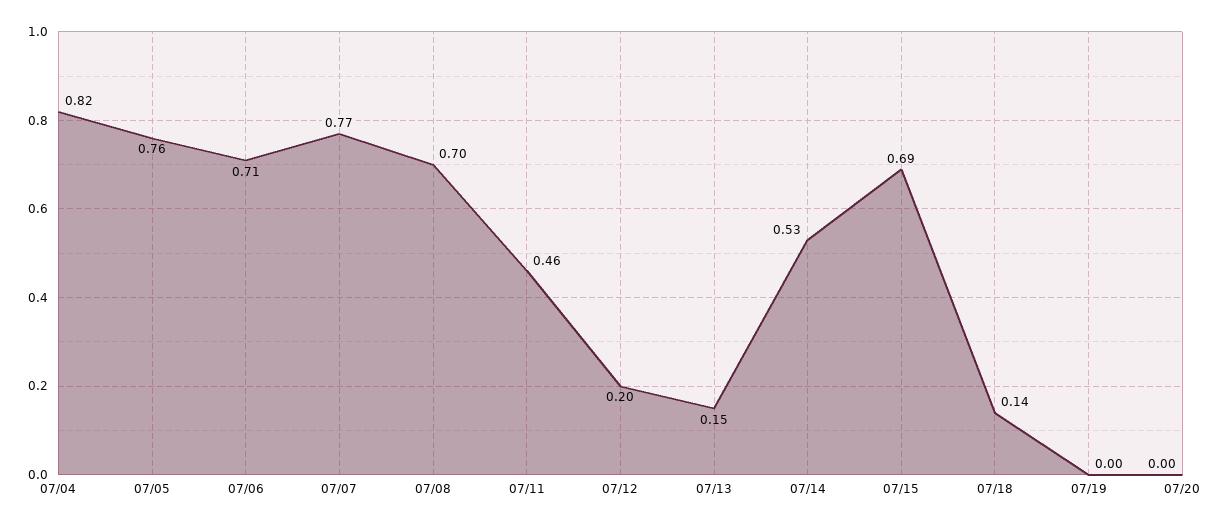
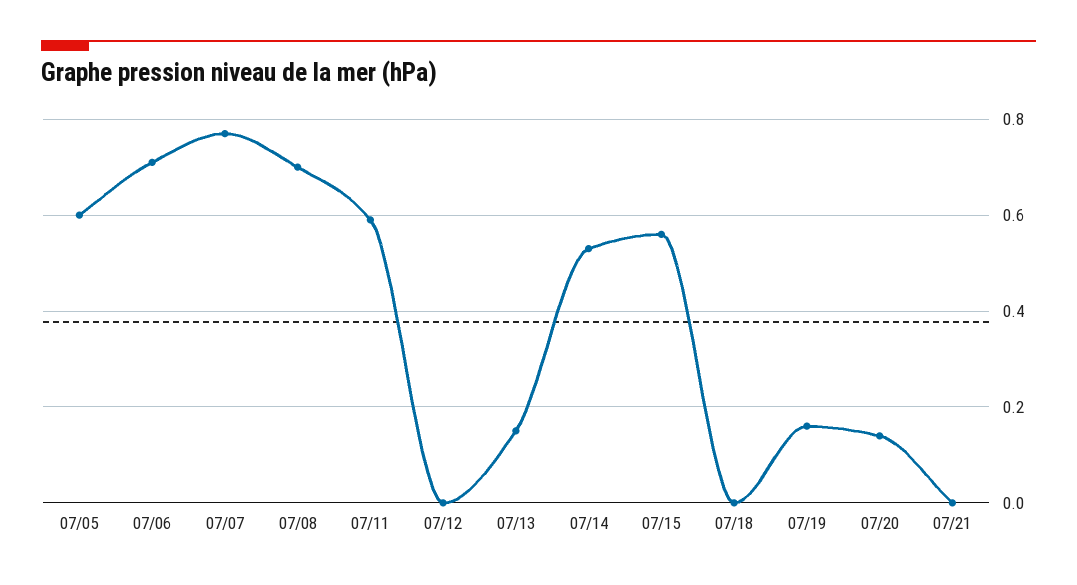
07/04: 0.82 -> none
07/05: 0.76 -> 0.6
07/11: 0.46 -> 0.6
07/12: 0.2 -> 0
07/15: 0.69 -> 0.55
07/18: 0.14 -> 0
07/19: 0 -> 0.15
07/20: 0 -> 0.15
07/21: none -> 0

